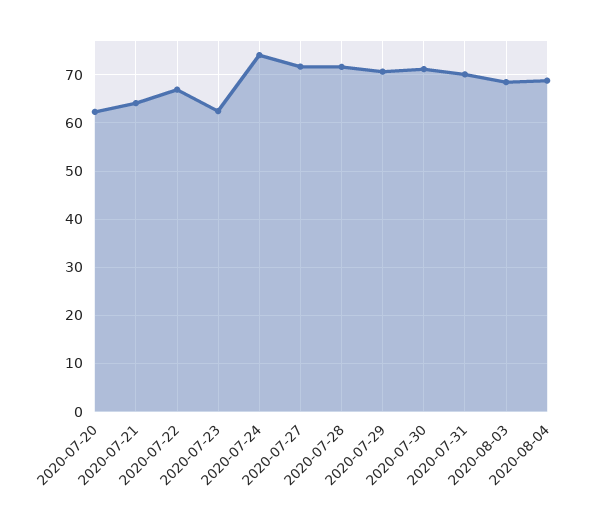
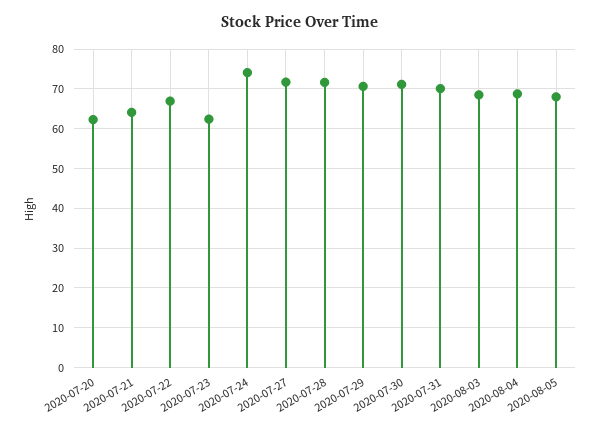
2020-08-05: none -> 68

